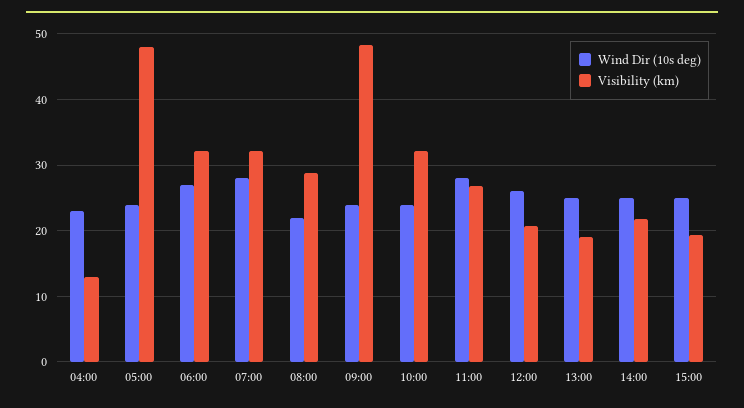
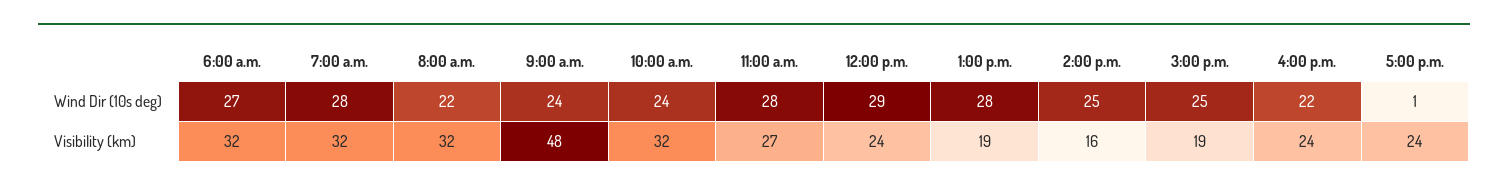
Wind Dir (10s deg), 04:00: 23 -> none
Visibility (km), 04:00: 13 -> none
Wind Dir (10s deg), 05:00: 24 -> none
Visibility (km), 05:00: 48 -> none
Visibility (km), 08:00: 29 -> 32
Wind Dir (10s deg), 12:00: 26 -> 29
Visibility (km), 12:00: 21 -> 24
Wind Dir (10s deg), 13:00: 25 -> 28
Visibility (km), 14:00: 22 -> 16
Wind Dir (10s deg), 4:00 p.m.: none -> 22
Wind Dir (10s deg), 5:00 p.m.: none -> 1
Visibility (km), 4:00 p.m.: none -> 24
Visibility (km), 5:00 p.m.: none -> 24

